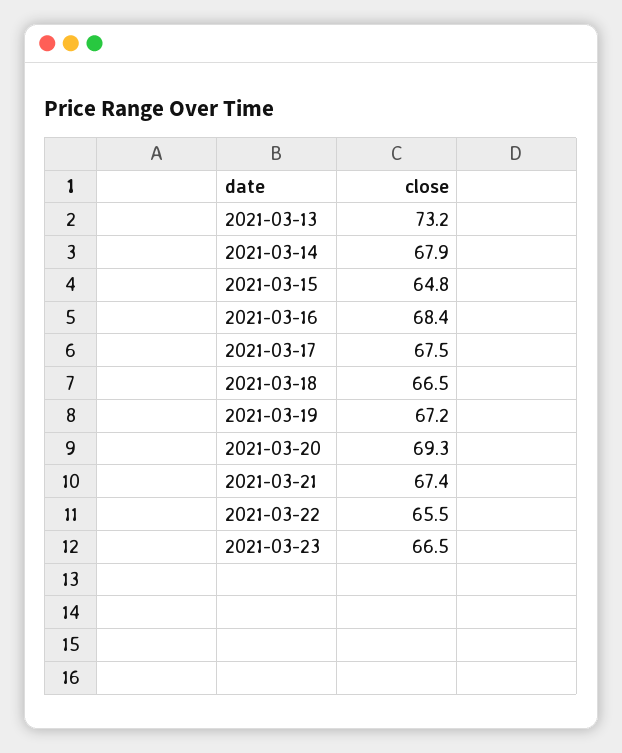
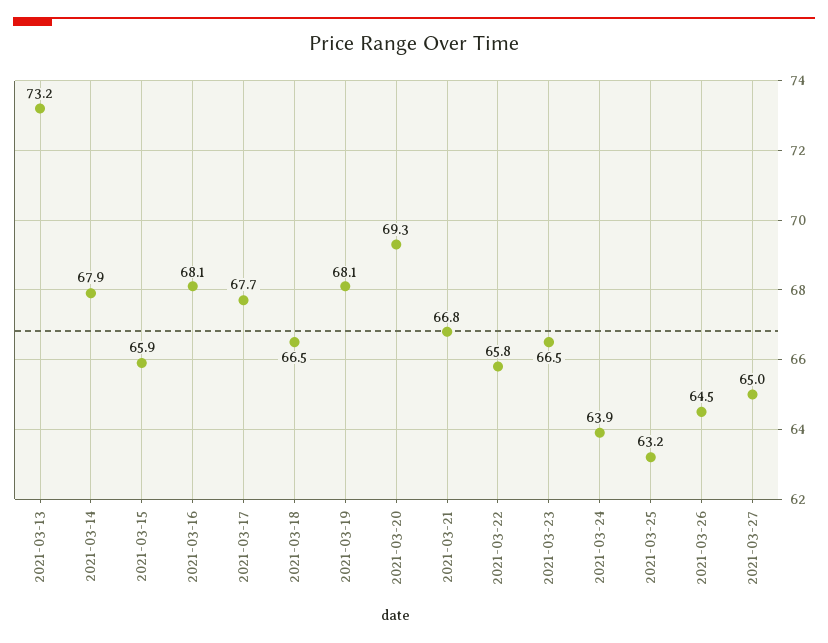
2021-03-15: 64.8 -> 65.9
2021-03-16: 68.4 -> 68.1
2021-03-17: 67.5 -> 67.7
2021-03-19: 67.2 -> 68.1
2021-03-21: 67.4 -> 66.8
2021-03-22: 65.5 -> 65.8
2021-03-24: none -> 63.9
2021-03-25: none -> 63.2
2021-03-26: none -> 64.5
2021-03-27: none -> 65

